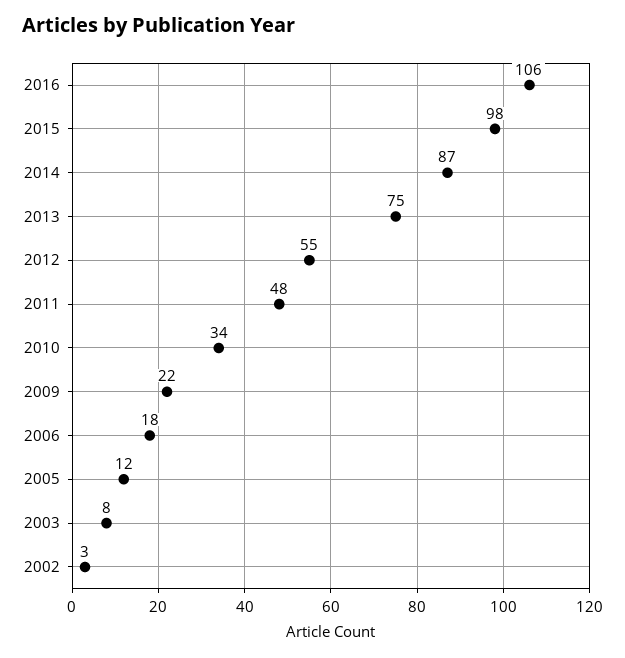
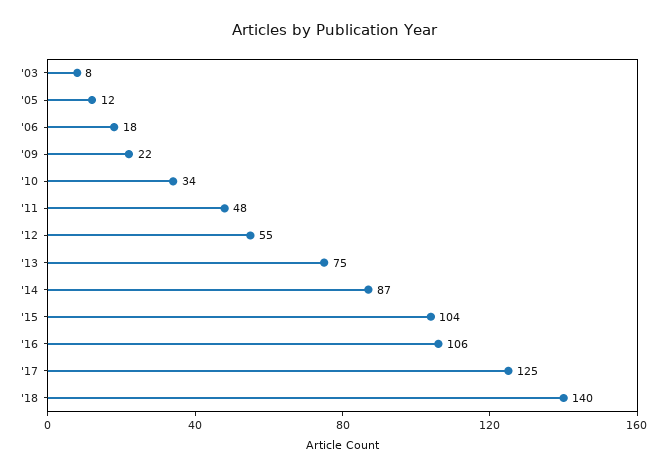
2015: 98 -> 104
2002: 3 -> none
'17: none -> 125
'18: none -> 140

